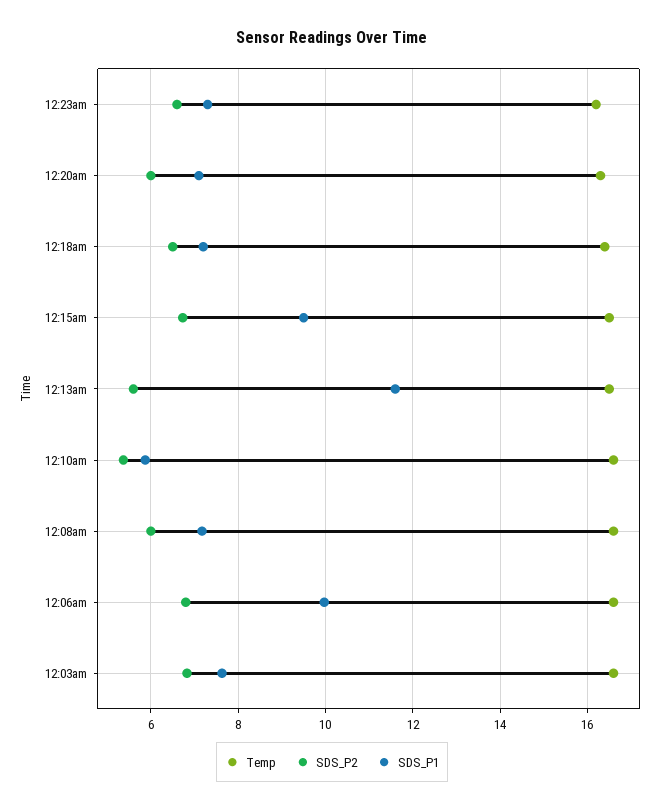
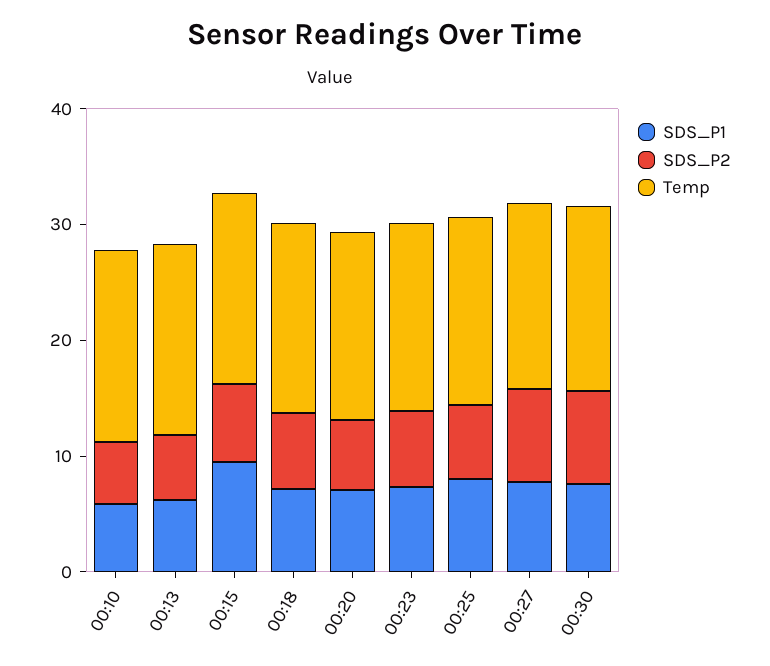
SDS_P1, 12:13am: 11.6 -> 6
Temp, 12:08am: 16.6 -> none
SDS_P2, 12:08am: 6 -> none
SDS_P1, 12:08am: 7.2 -> none
Temp, 12:06am: 16.6 -> none
SDS_P2, 12:06am: 6.8 -> none
SDS_P1, 12:06am: 10 -> none
Temp, 12:03am: 16.6 -> none
SDS_P2, 12:03am: 6.8 -> none
SDS_P1, 12:03am: 7.6 -> none
SDS_P1, 00:25: none -> 8
SDS_P2, 00:25: none -> 6
Temp, 00:25: none -> 16
SDS_P1, 00:27: none -> 8
SDS_P2, 00:27: none -> 8
Temp, 00:27: none -> 16
SDS_P1, 00:30: none -> 8
SDS_P2, 00:30: none -> 8
Temp, 00:30: none -> 16

